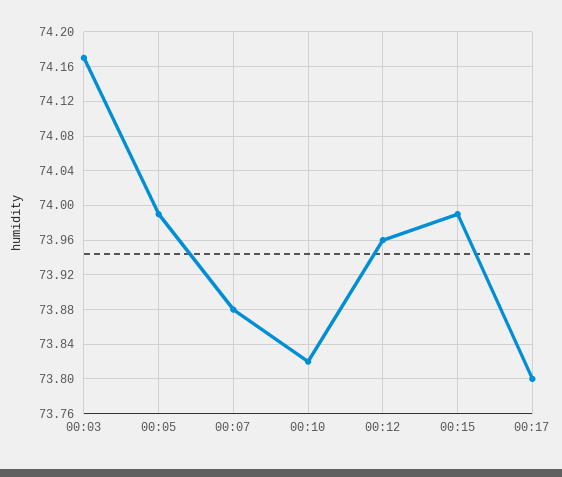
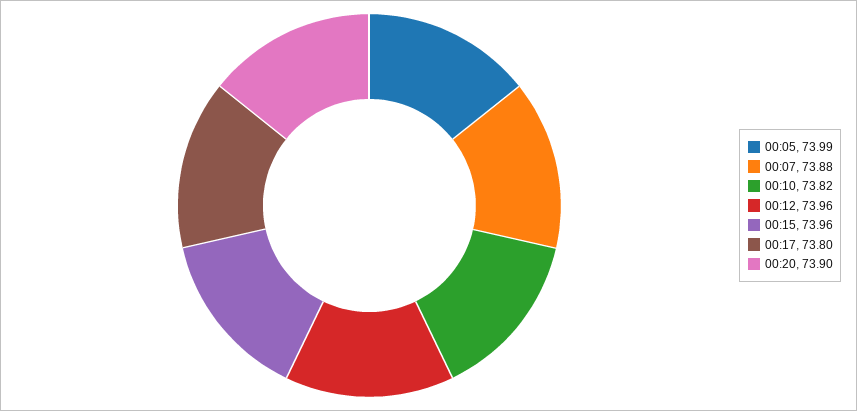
00:03: 74.17 -> none
00:15: 73.99 -> 73.96
00:20: none -> 73.9

